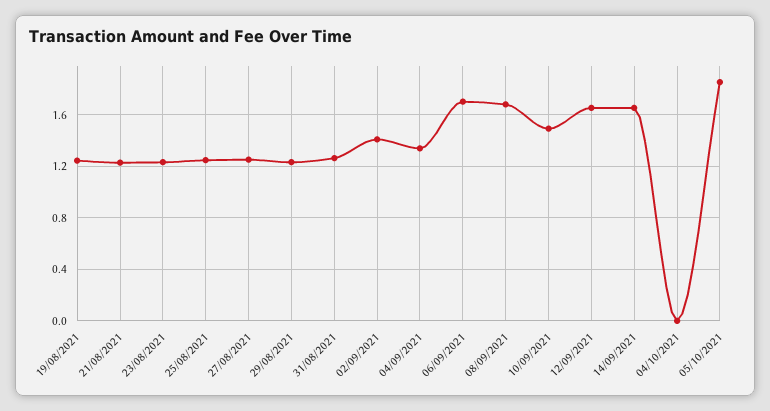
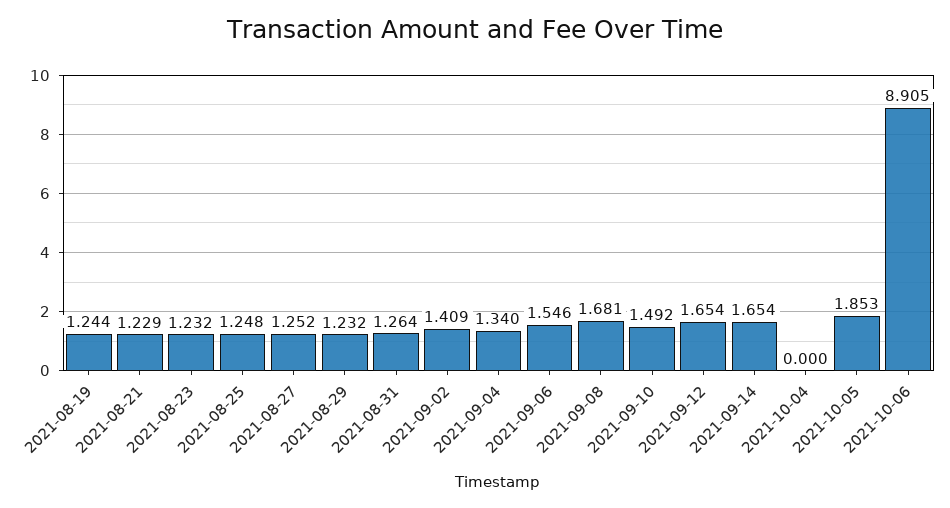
06/09/2021: 1.7 -> 1.546
2021-10-06: none -> 8.905

